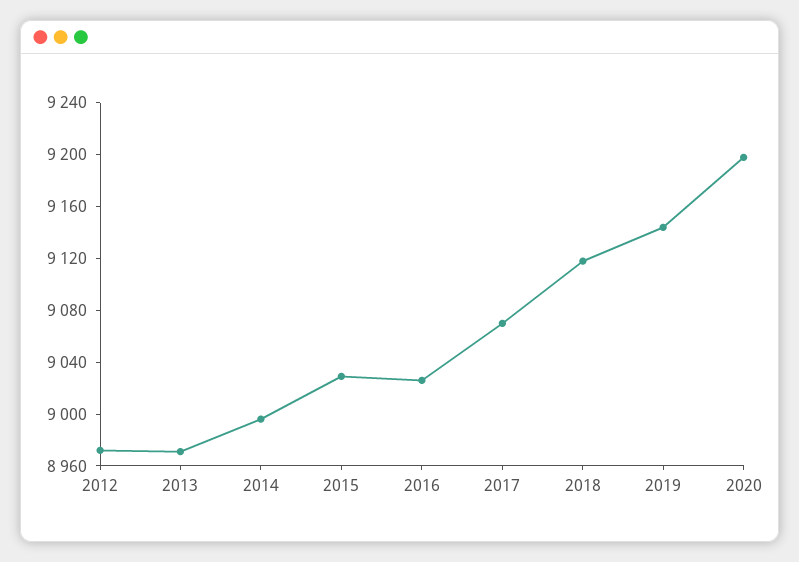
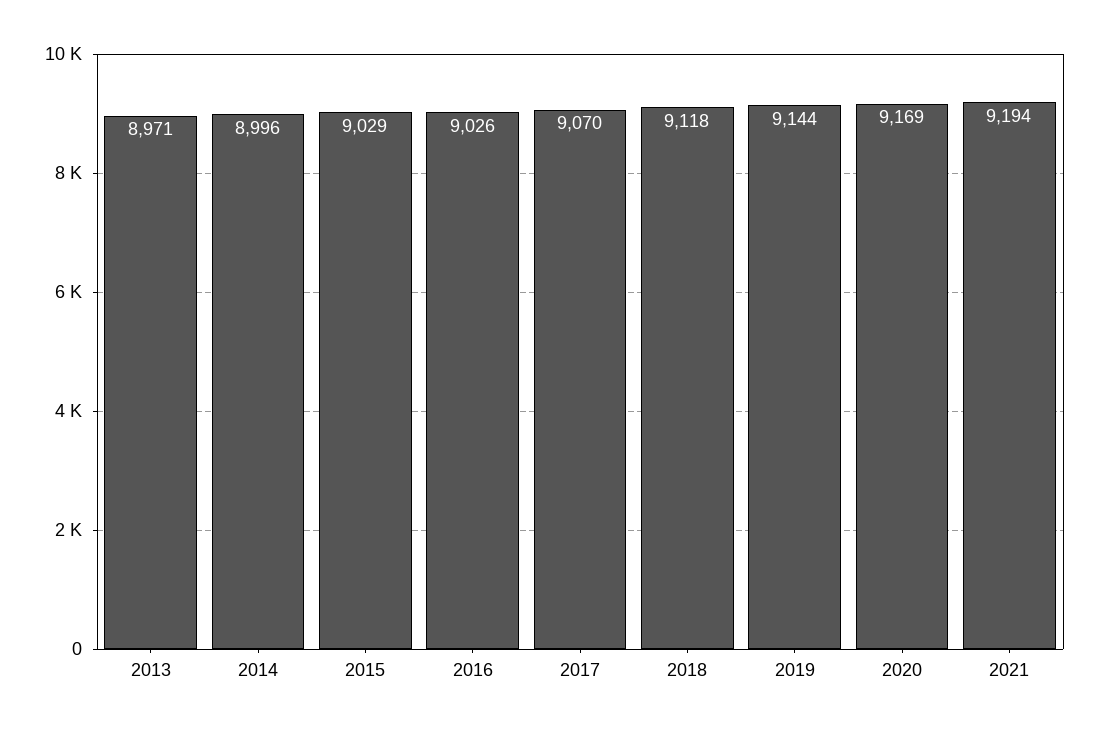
2012: 8970 -> none
2020: 9200 -> 9169
2021: none -> 9194

